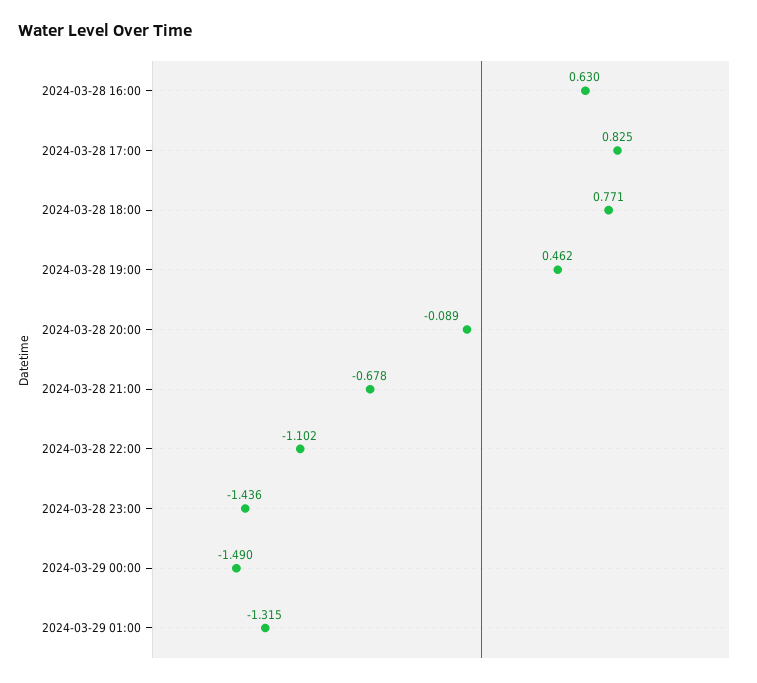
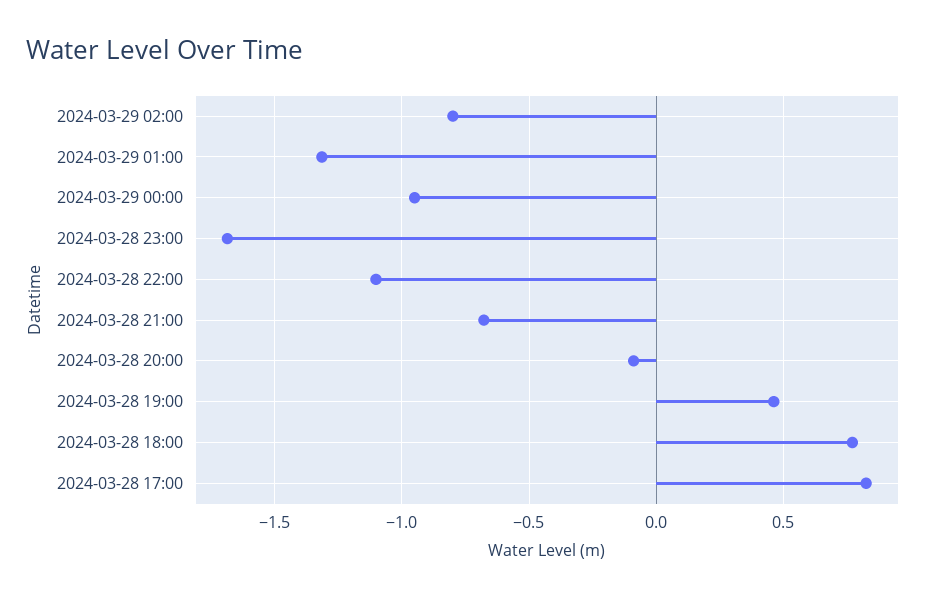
2024-03-28 16:00: 0.63 -> none
2024-03-28 23:00: -1.436 -> -1.7
2024-03-29 00:00: -1.49 -> -0.95
2024-03-29 02:00: none -> -0.8

